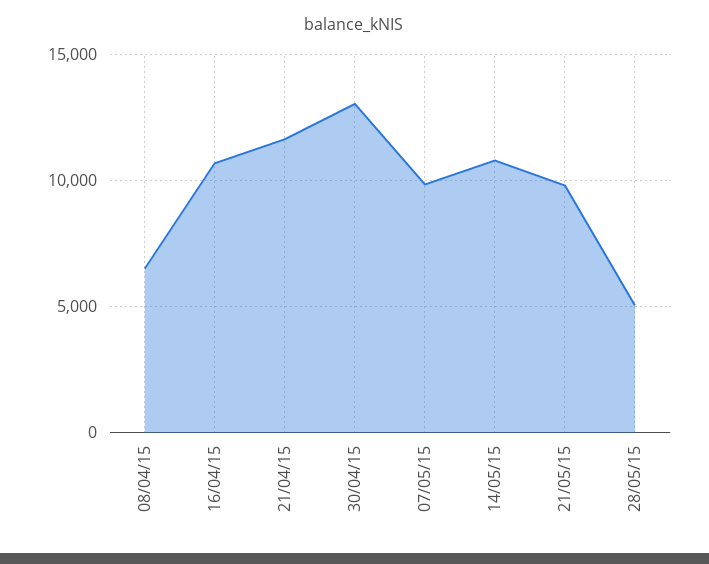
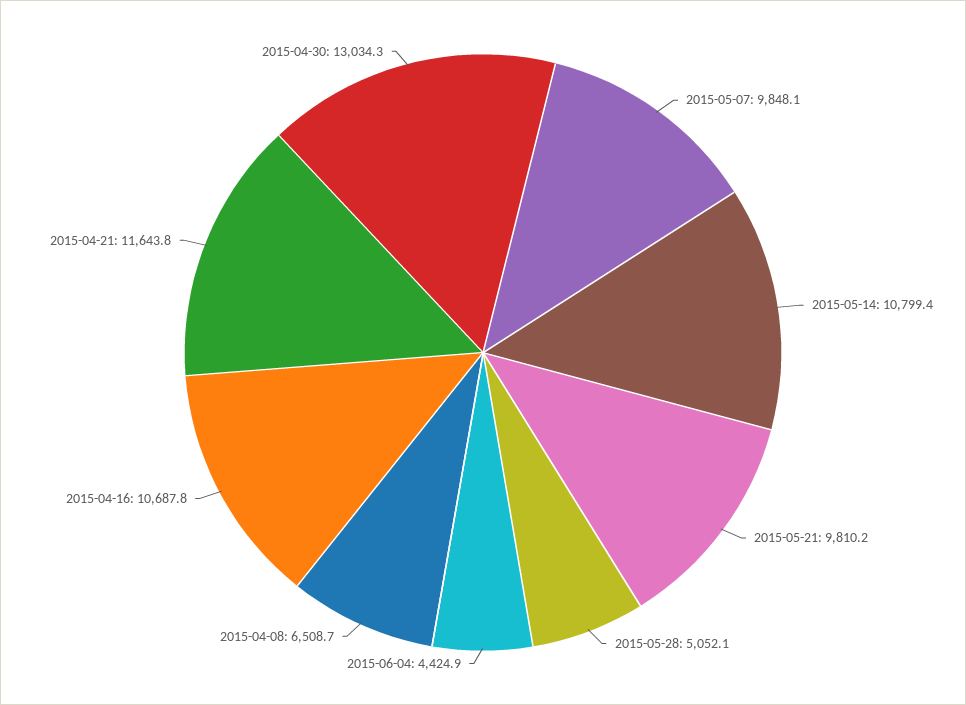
2015-06-04: none -> 4424.9

